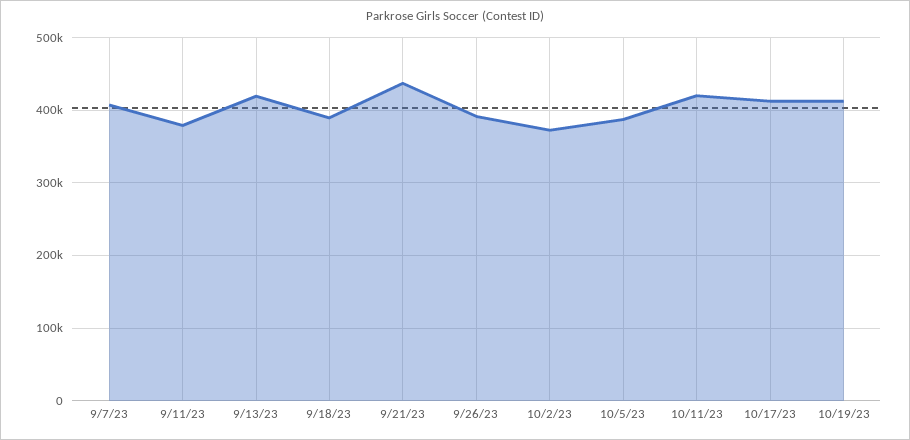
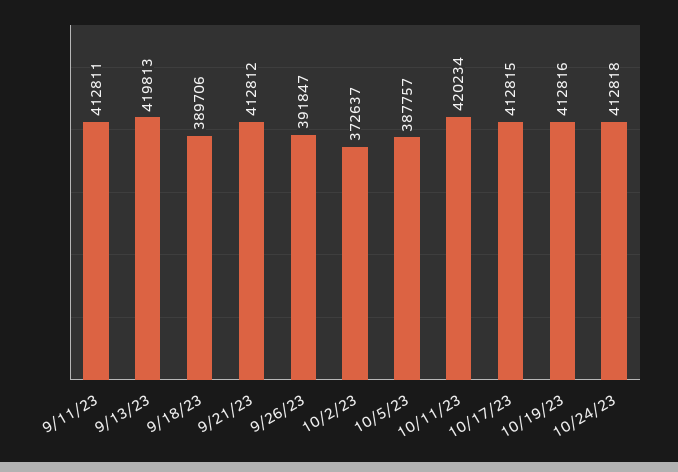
9/7/23: 410000 -> none
9/11/23: 380000 -> 412811
9/21/23: 440000 -> 412812
10/24/23: none -> 412818

